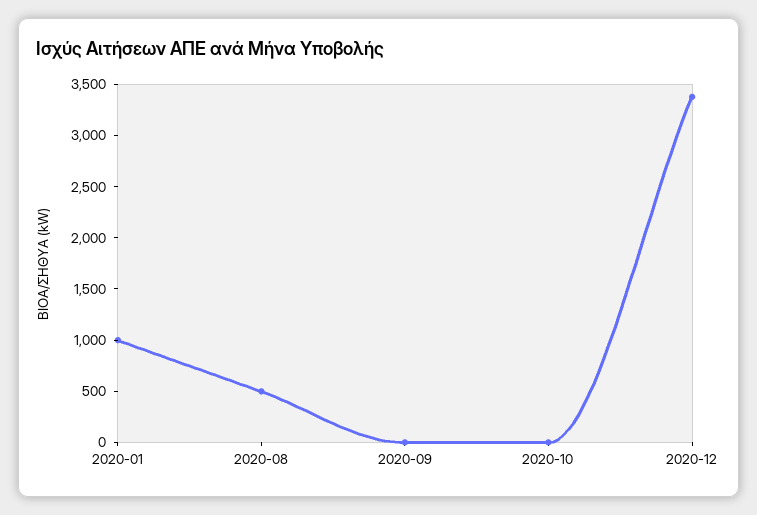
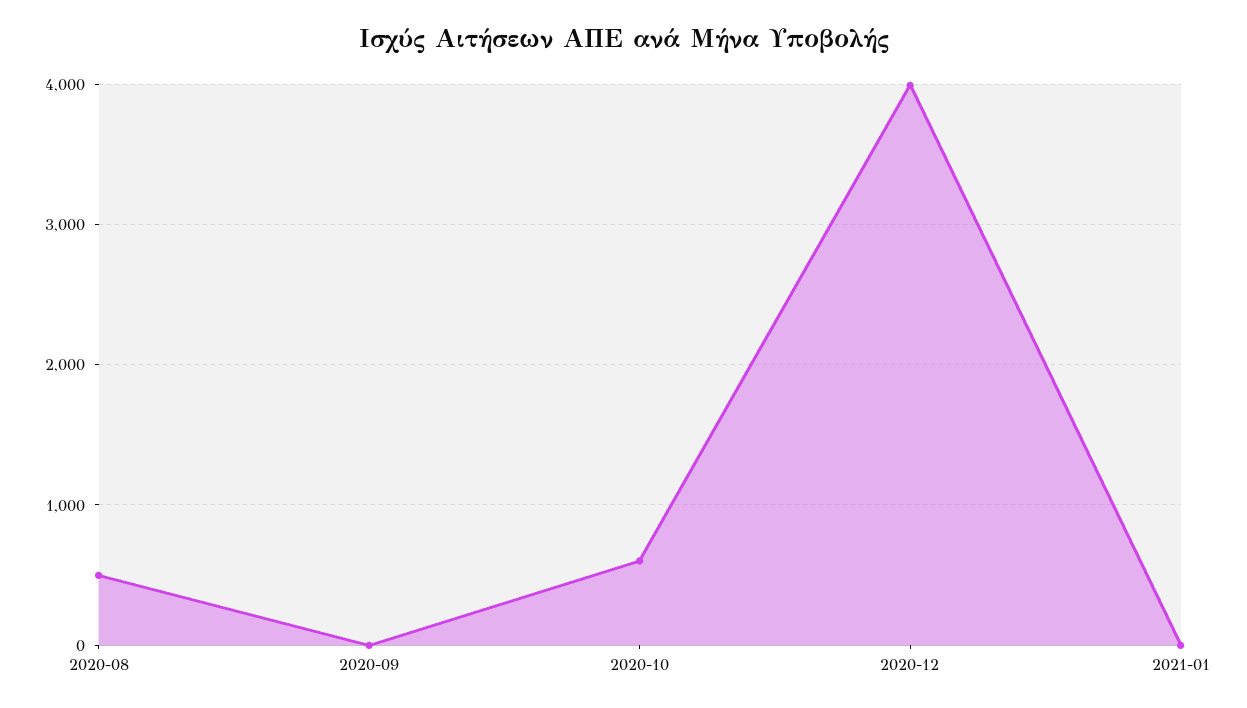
2020-01: 1000 -> none
2020-10: 0 -> 600
2020-12: 3400 -> 4000
2021-01: none -> 0

